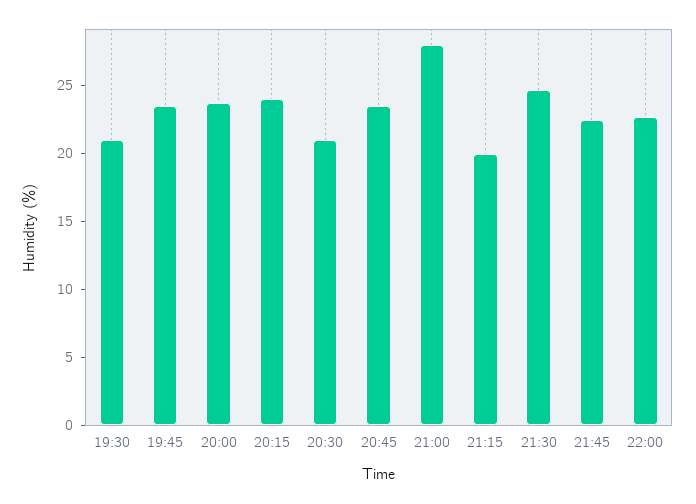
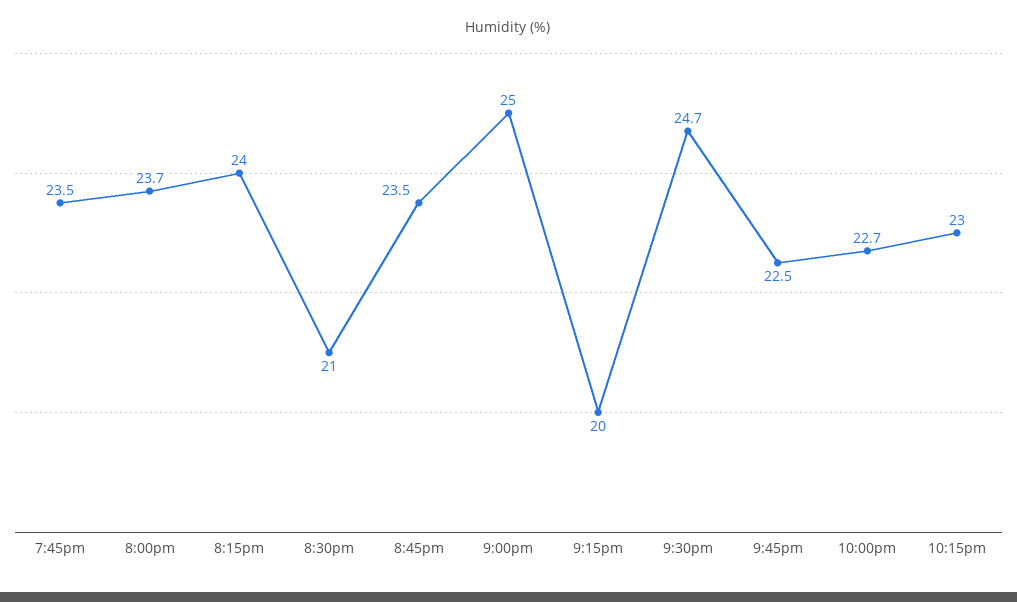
19:30: 21 -> none
21:00: 28 -> 25
10:15pm: none -> 23

